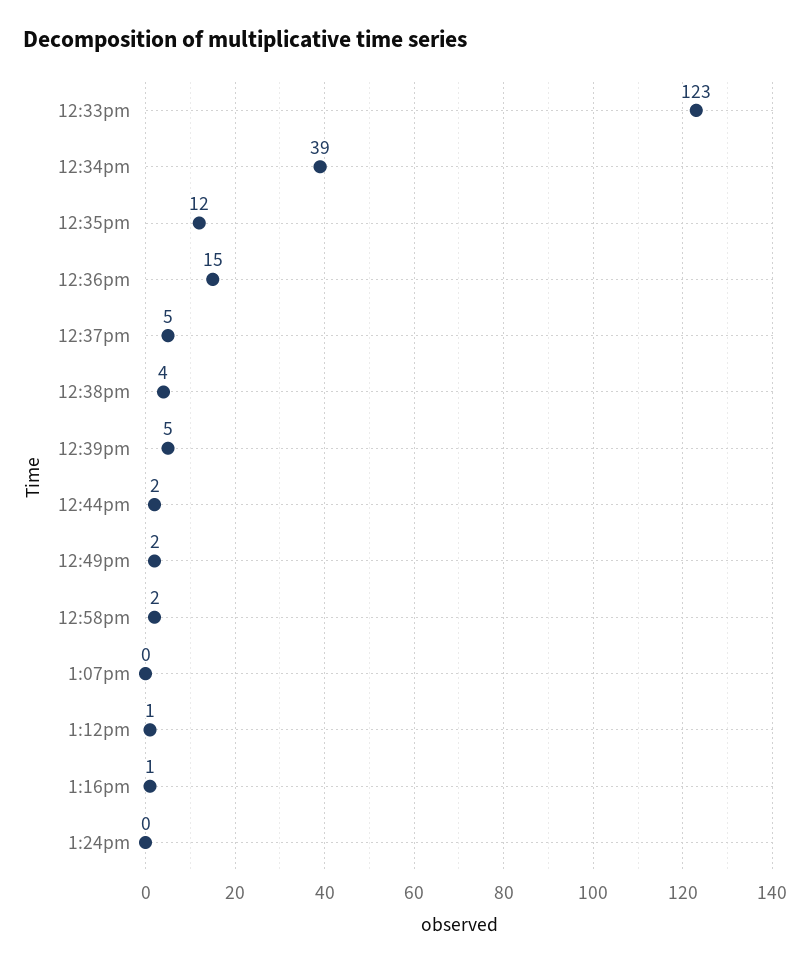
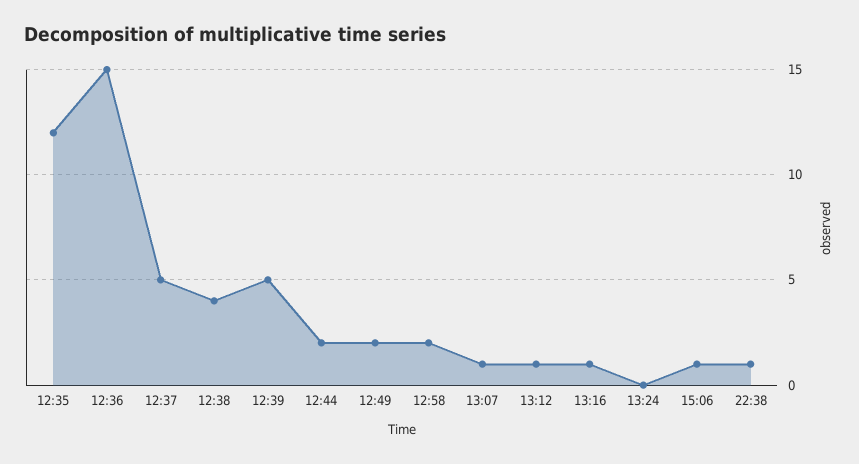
12:33pm: 123 -> none
12:34pm: 39 -> none
1:07pm: 0 -> 1
15:06: none -> 1
22:38: none -> 1

